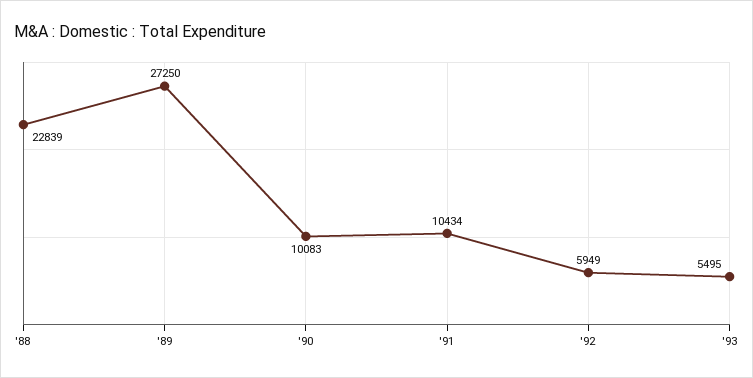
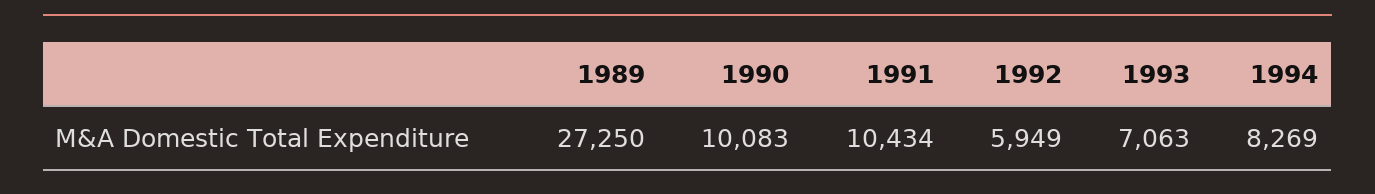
'88: 22839 -> none
'93: 5495 -> 7063
1994: none -> 8269

